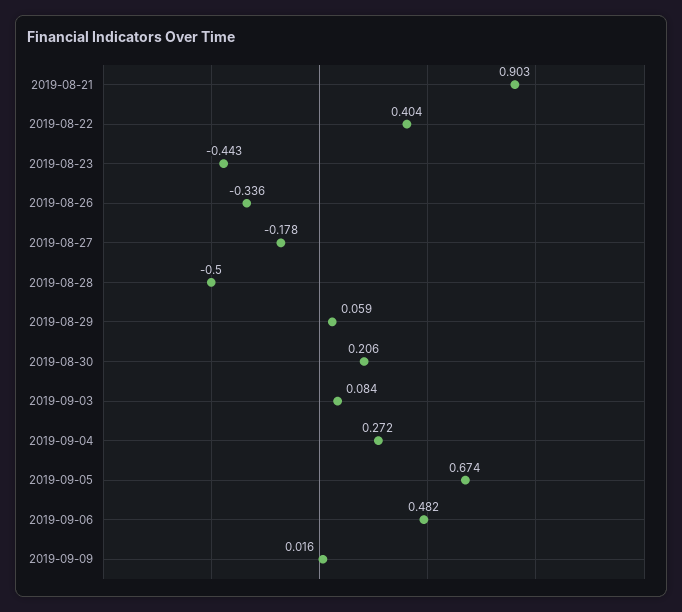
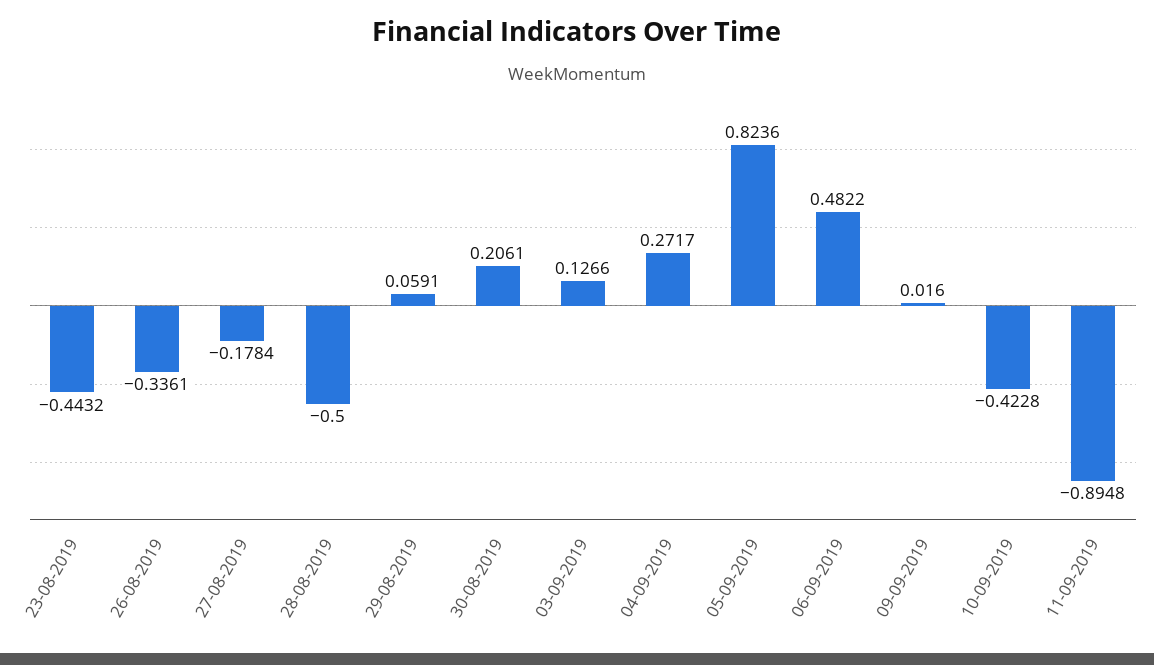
2019-08-21: 0.903 -> none
2019-08-22: 0.404 -> none
2019-09-03: 0.084 -> 0.1266
2019-09-05: 0.674 -> 0.8236
10-09-2019: none -> -0.4228
11-09-2019: none -> -0.8948

